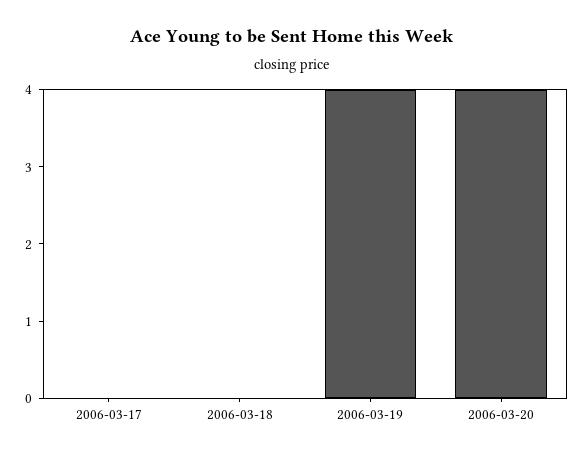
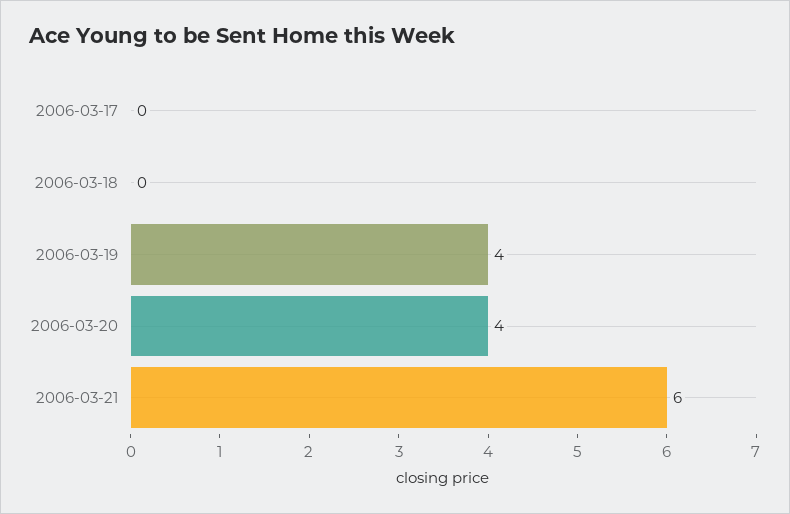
2006-03-21: none -> 6

